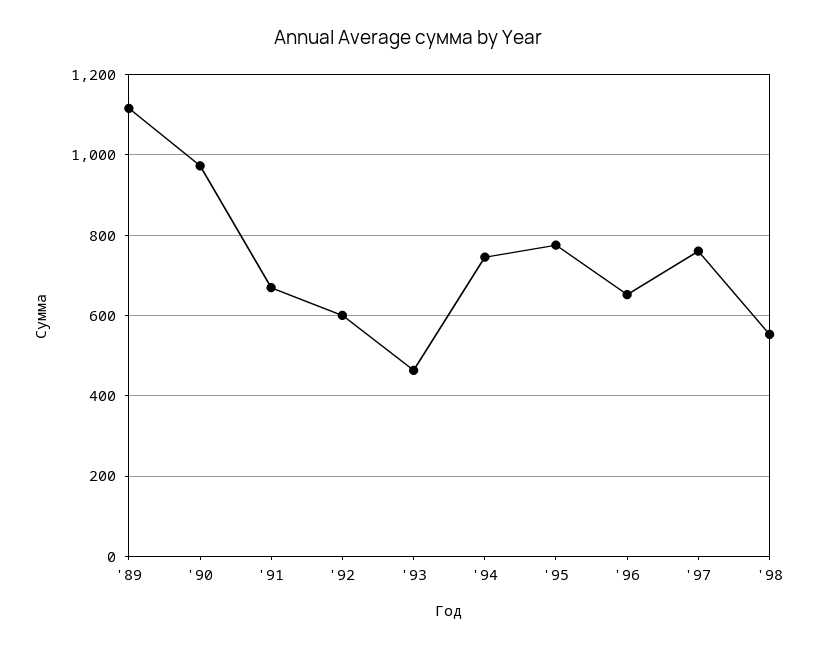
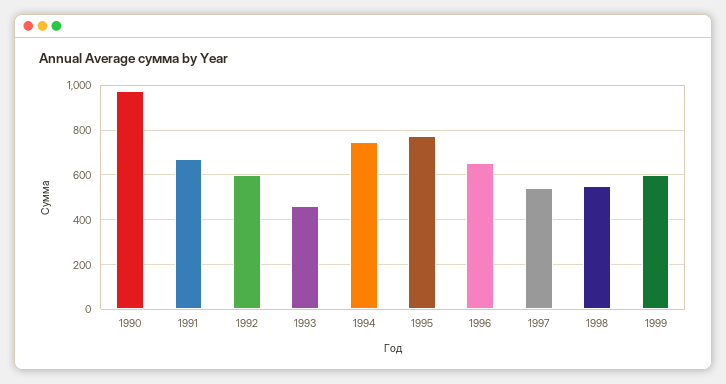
'89: 1120 -> none
'97: 760 -> 550
1999: none -> 600

